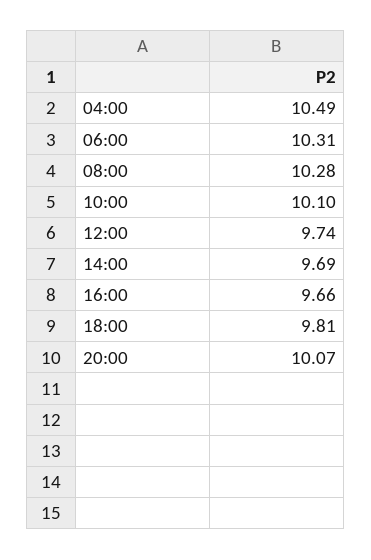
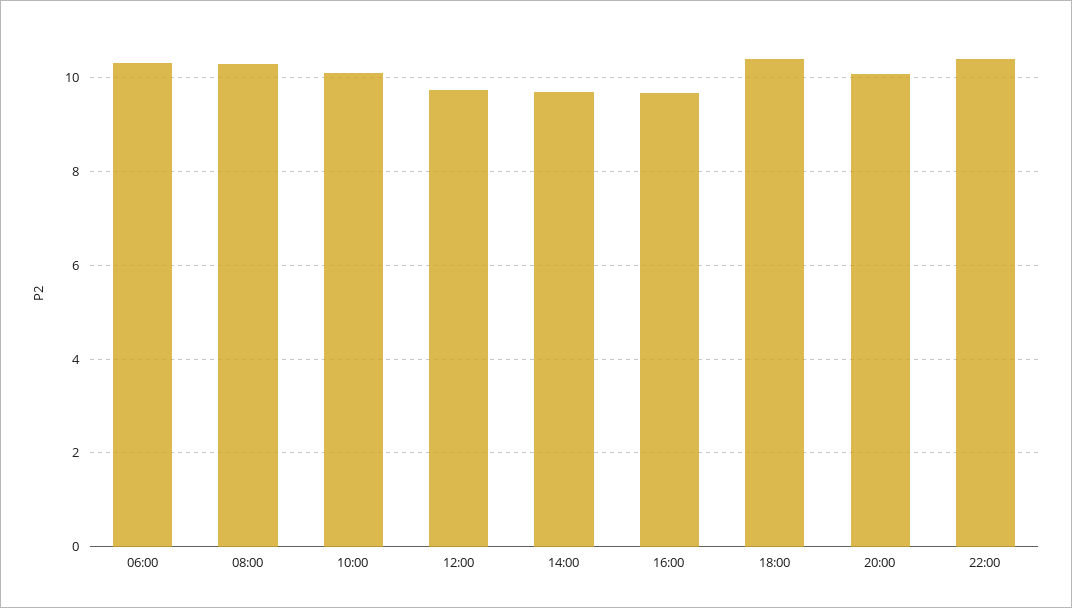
04:00: 10.49 -> none
18:00: 9.81 -> 10.4
22:00: none -> 10.4

